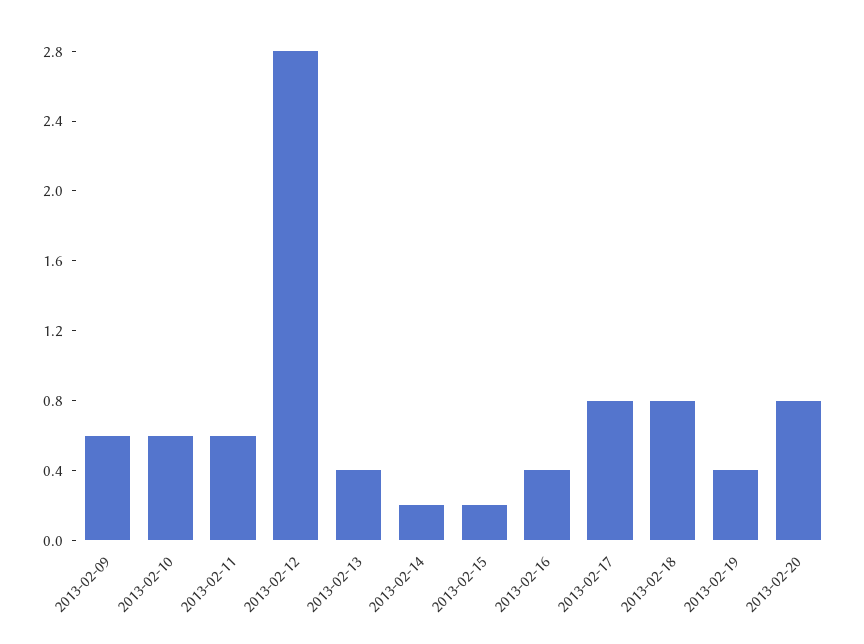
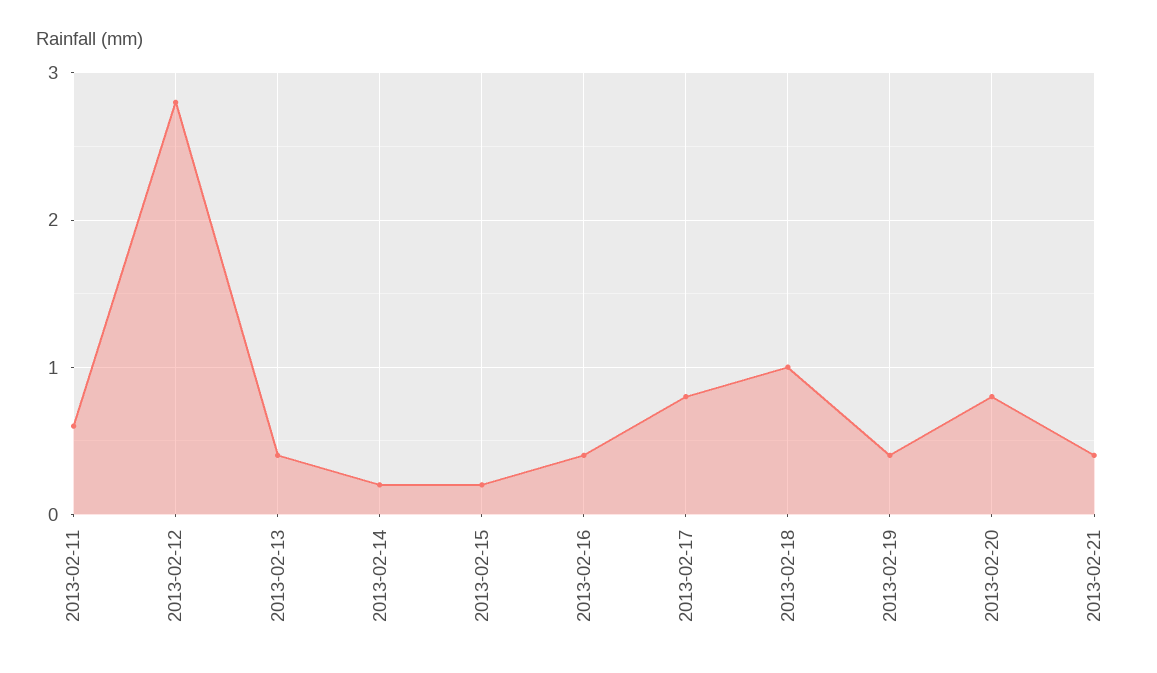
2013-02-09: 0.6 -> none
2013-02-10: 0.6 -> none
2013-02-18: 0.8 -> 1
2013-02-21: none -> 0.4

